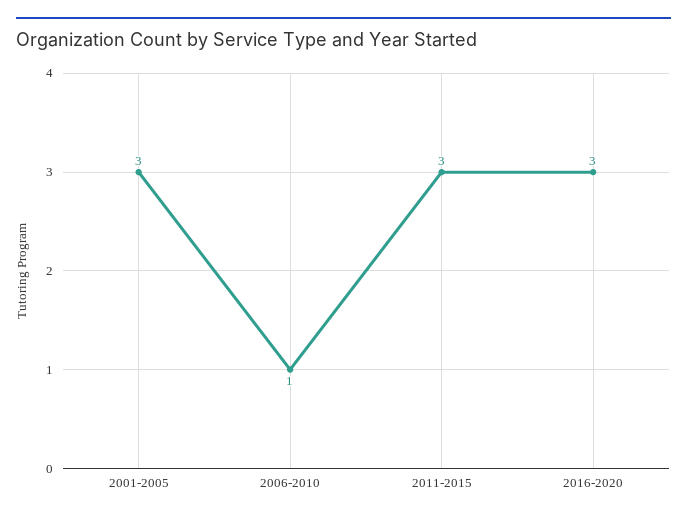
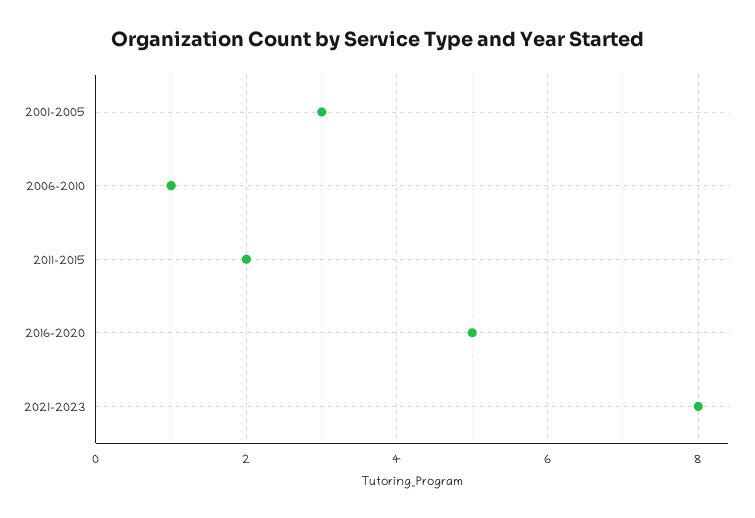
2011-2015: 3 -> 2
2016-2020: 3 -> 5
2021-2023: none -> 8

